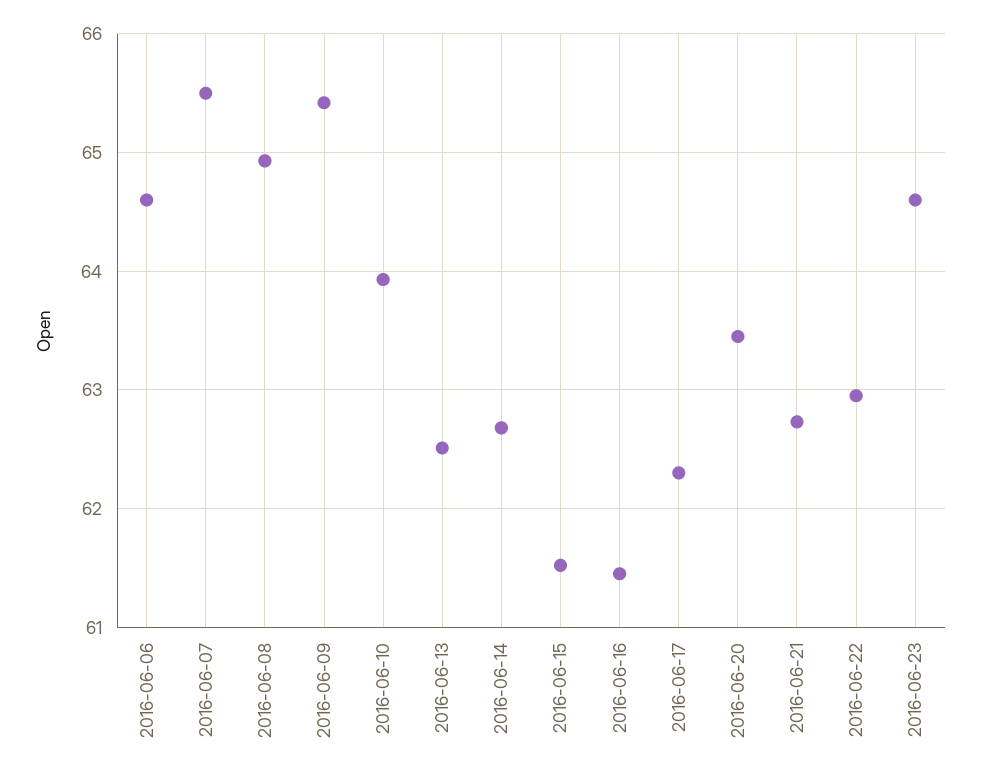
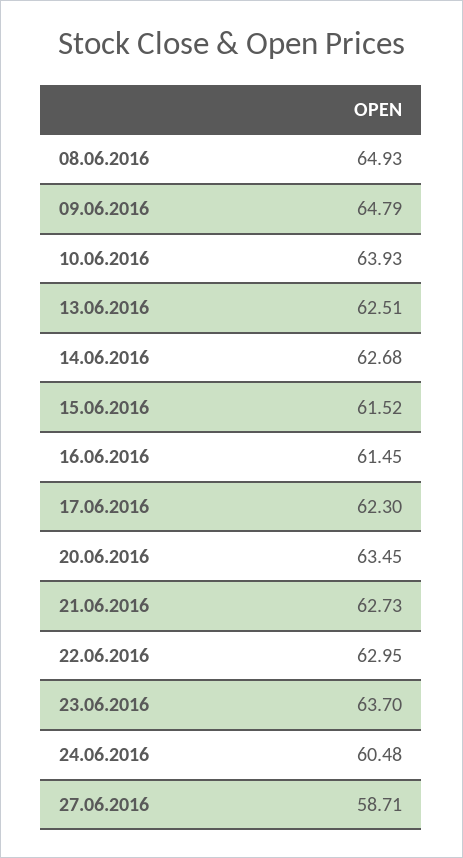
2016-06-06: 64.6 -> none
2016-06-07: 65.5 -> none
2016-06-09: 65.4 -> 64.79
2016-06-23: 64.6 -> 63.7
24.06.2016: none -> 60.48
27.06.2016: none -> 58.71

